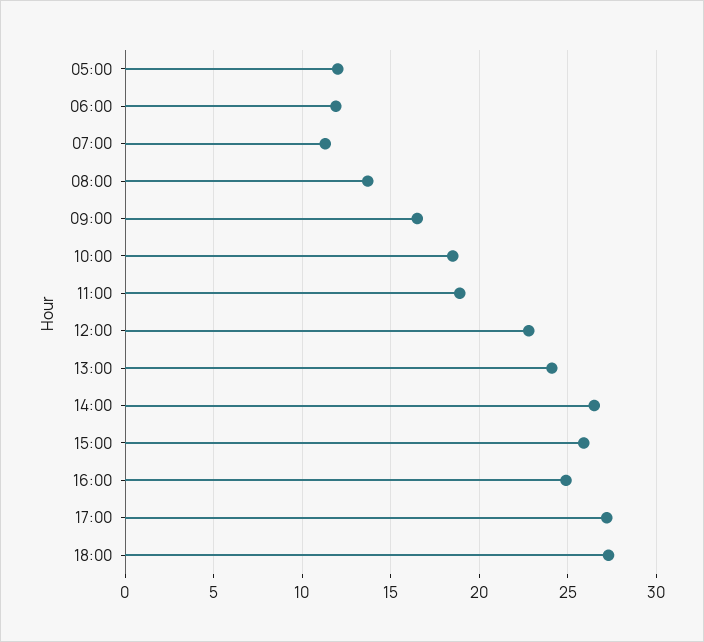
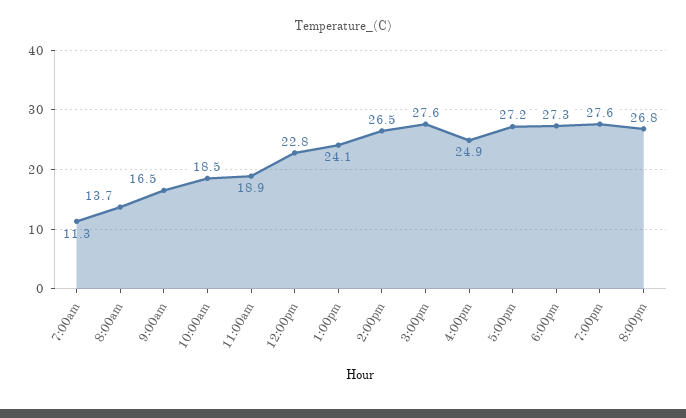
05:00: 12 -> none
06:00: 12 -> none
15:00: 26 -> 27.6
7:00pm: none -> 27.6
8:00pm: none -> 26.8

